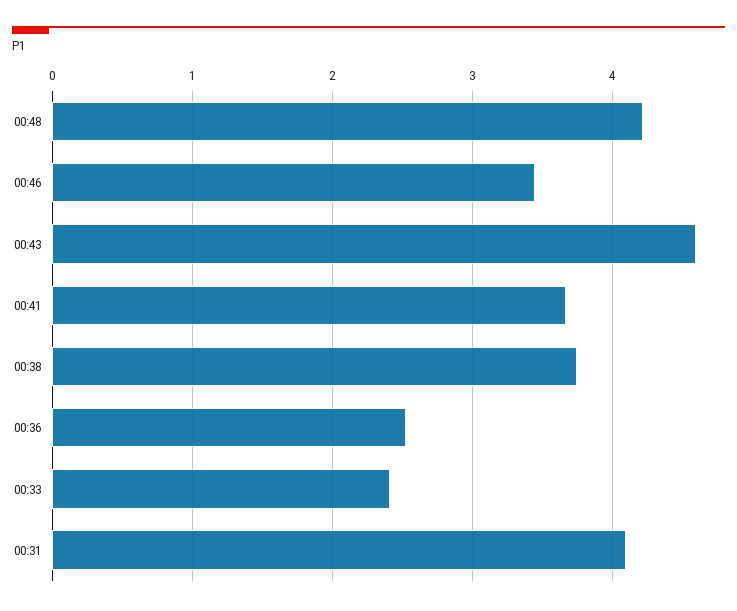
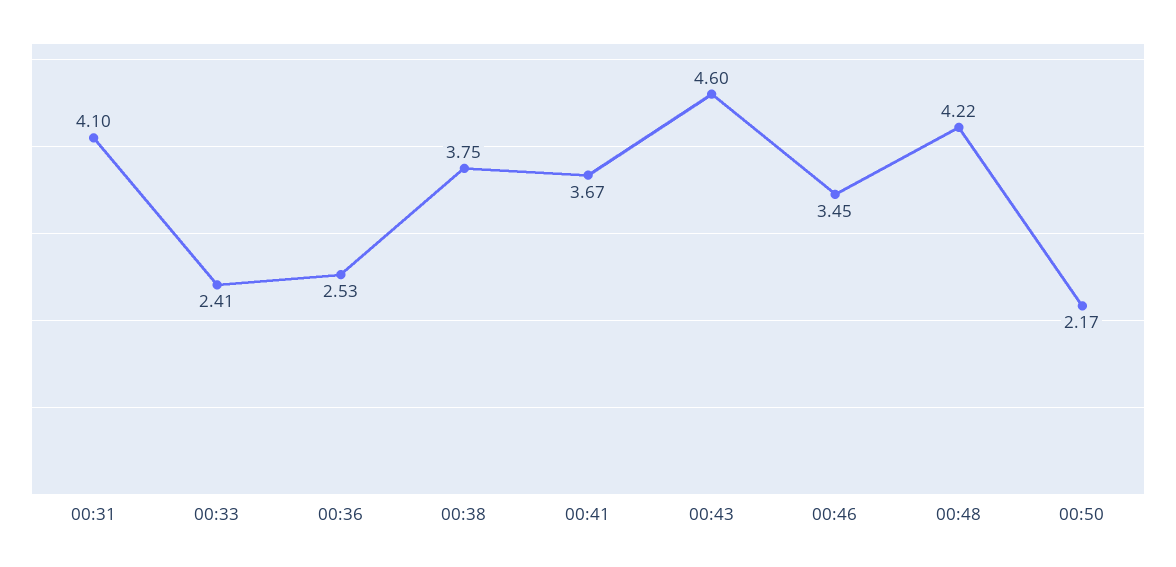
00:50: none -> 2.17

